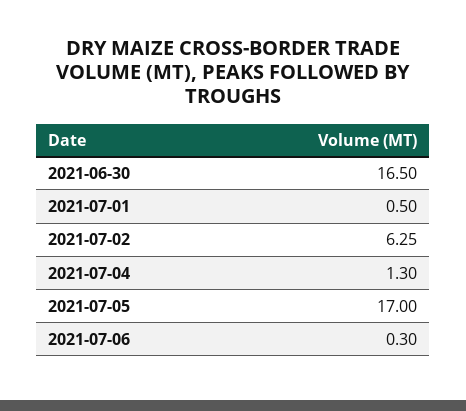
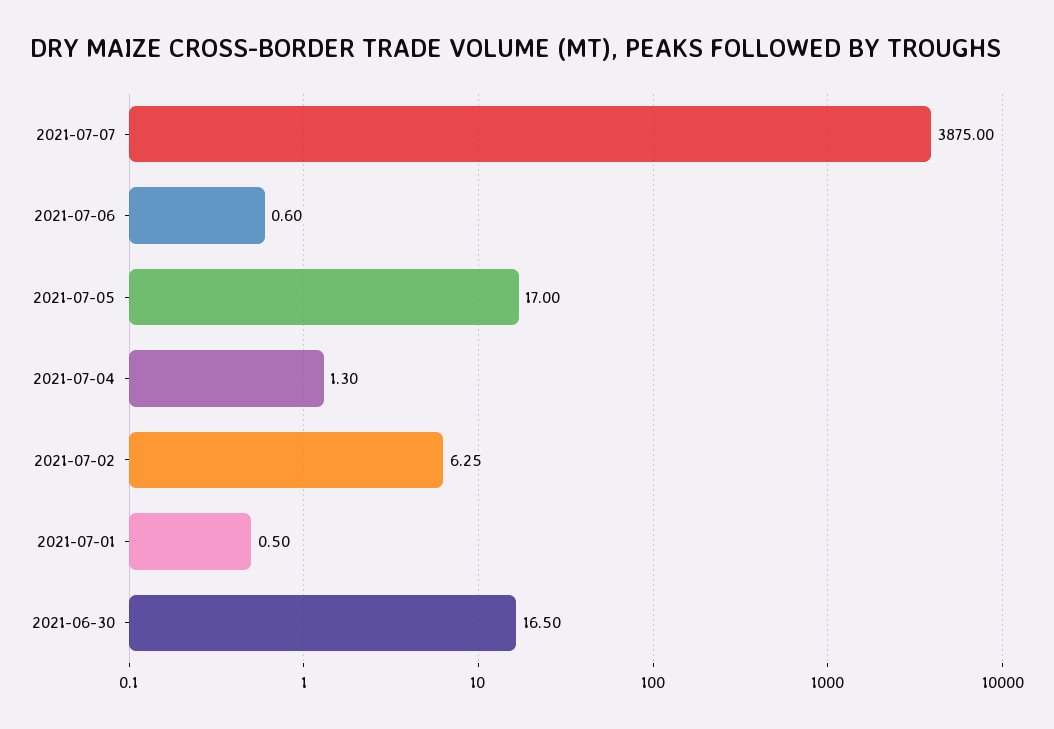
2021-07-06: 0.3 -> 0.6
2021-07-07: none -> 3875

